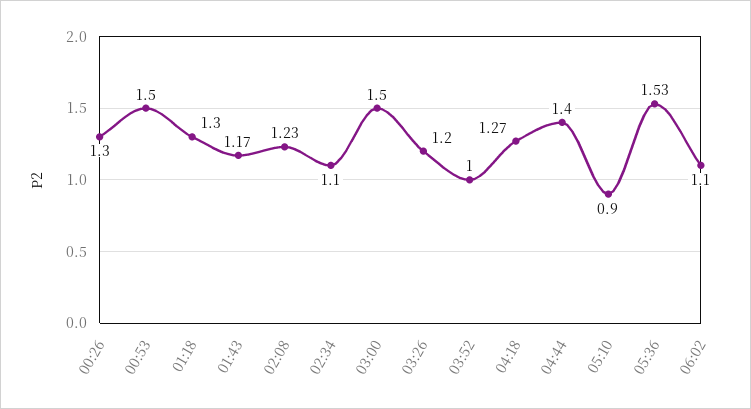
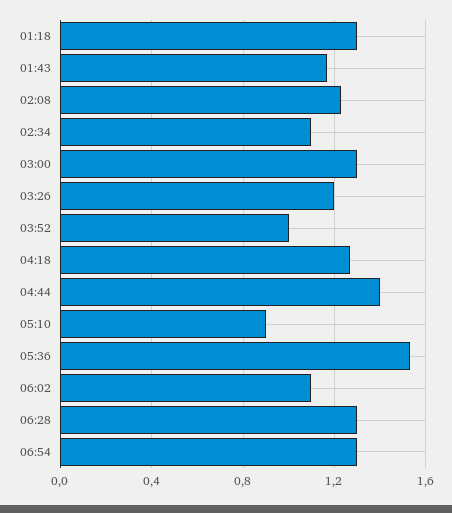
00:26: 1.3 -> none
00:53: 1.5 -> none
03:00: 1.5 -> 1.3
06:28: none -> 1.3
06:54: none -> 1.3

